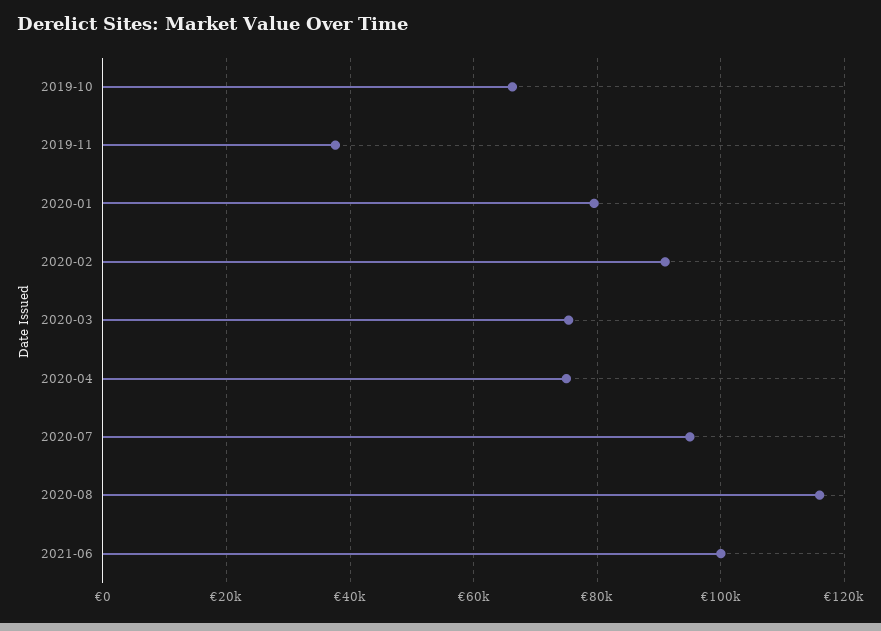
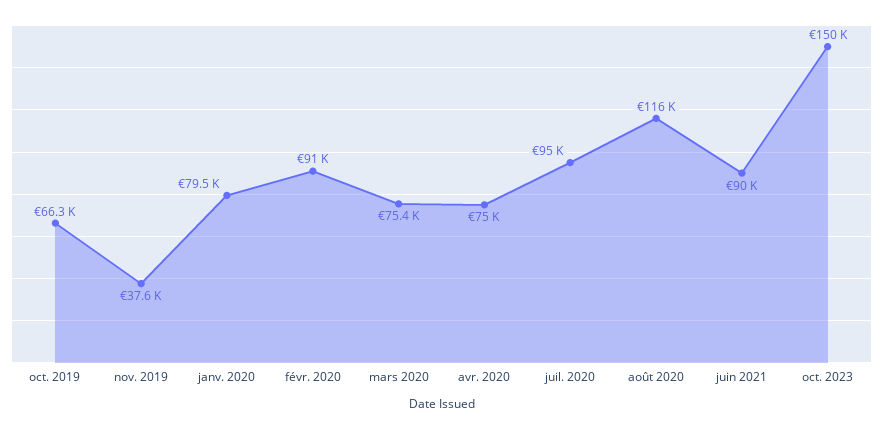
2021-06: 100000 -> 90000
oct. 2023: none -> 150000

